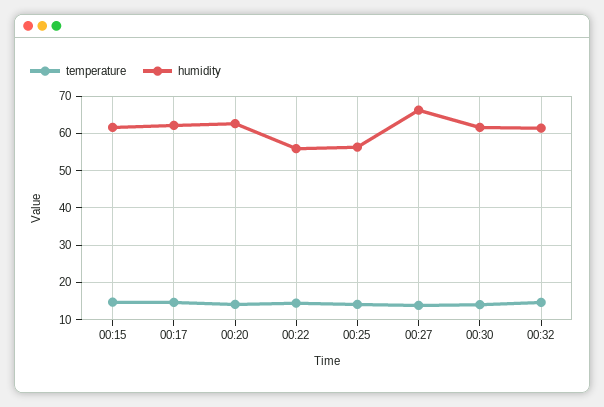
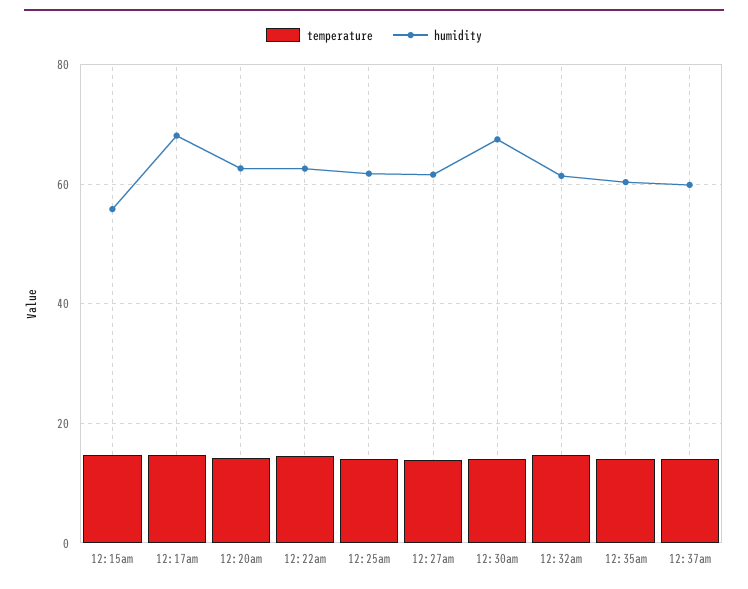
humidity, 00:15: 62 -> 56
humidity, 00:17: 62 -> 68
humidity, 00:22: 56 -> 62
humidity, 00:25: 56 -> 62
humidity, 00:27: 66 -> 62
humidity, 00:30: 62 -> 68
temperature, 12:35am: none -> 14
humidity, 12:35am: none -> 60
temperature, 12:37am: none -> 14
humidity, 12:37am: none -> 60

